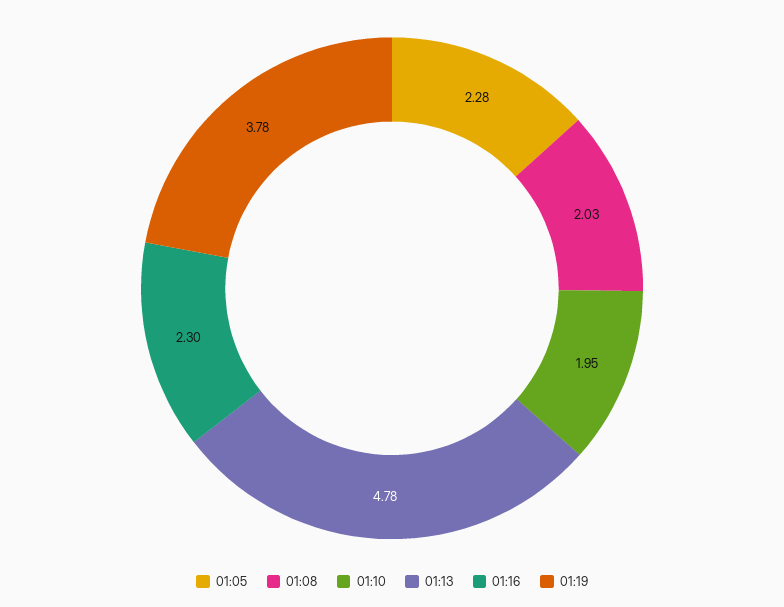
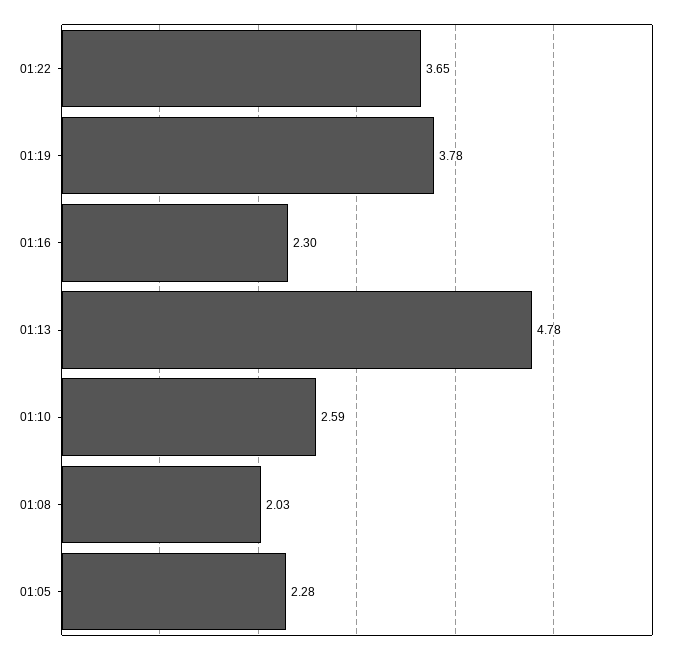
01:10: 1.95 -> 2.59
01:22: none -> 3.65

